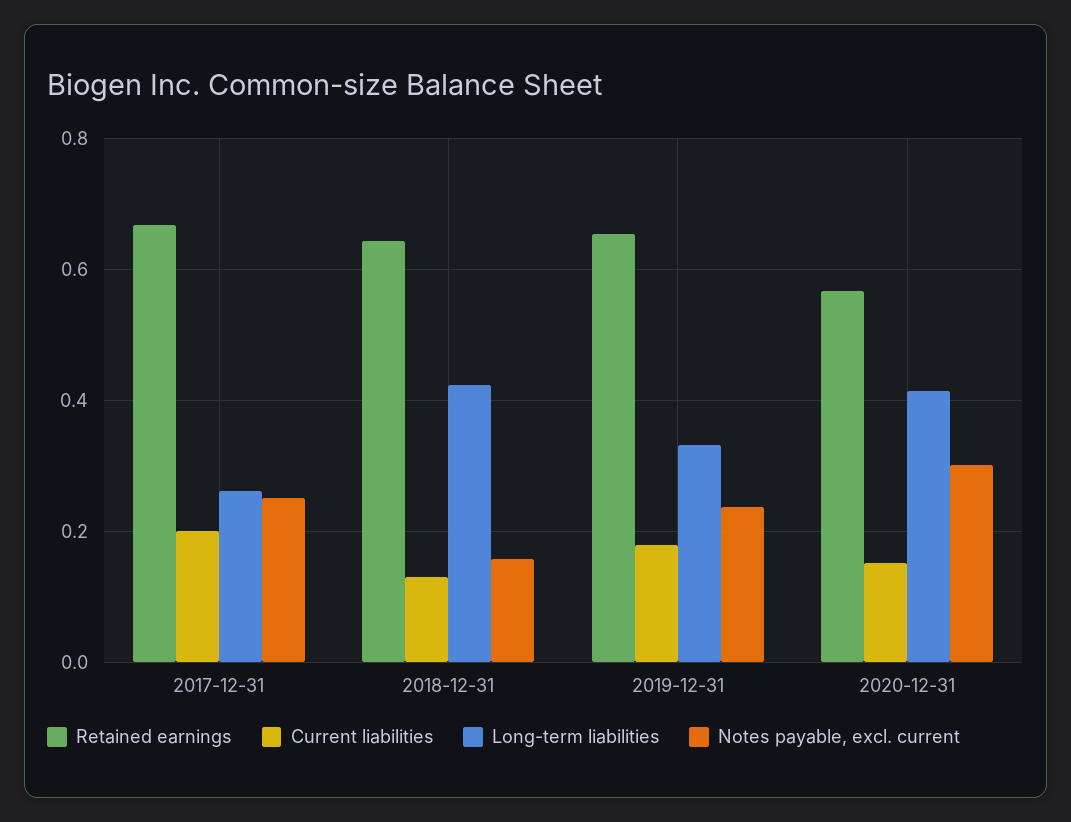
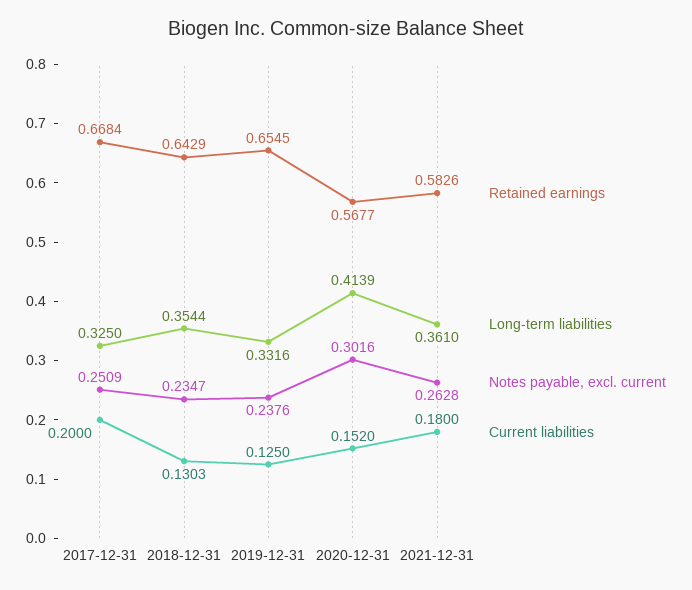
Long-term liabilities, 2017-12-31: 0.26 -> 0.325
Long-term liabilities, 2018-12-31: 0.42 -> 0.3544
Notes payable, excl. current, 2018-12-31: 0.16 -> 0.2347
Current liabilities, 2019-12-31: 0.18 -> 0.125
Retained earnings, 2021-12-31: none -> 0.5826
Long-term liabilities, 2021-12-31: none -> 0.361
Notes payable, excl. current, 2021-12-31: none -> 0.2628
Current liabilities, 2021-12-31: none -> 0.18

